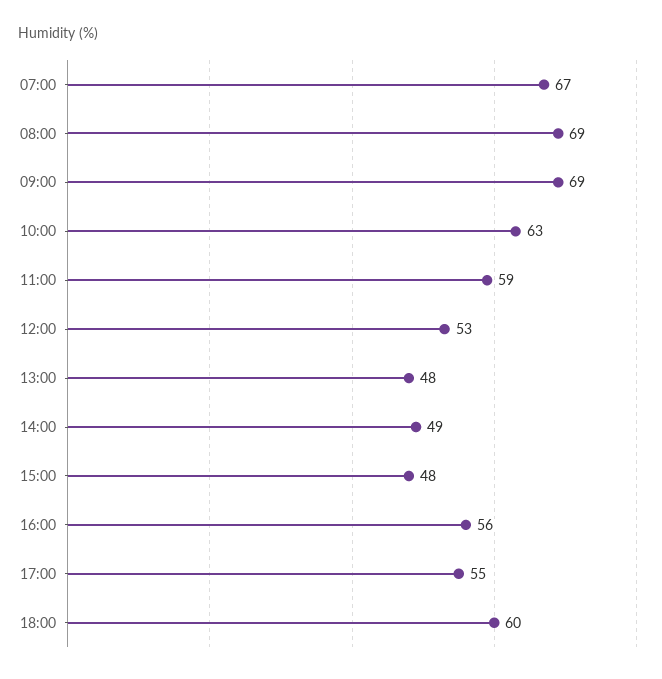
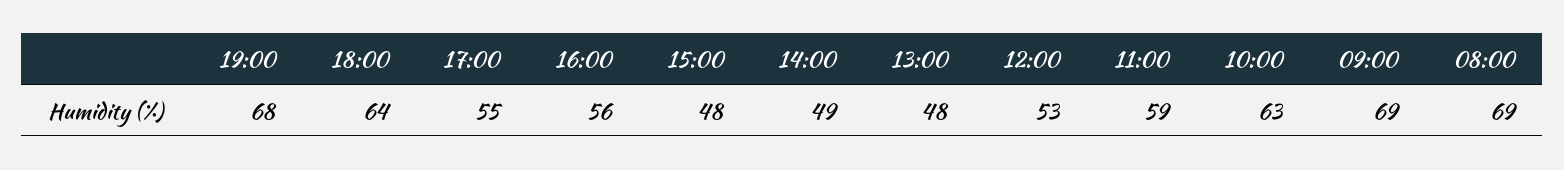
07:00: 67 -> none
18:00: 60 -> 64
19:00: none -> 68

